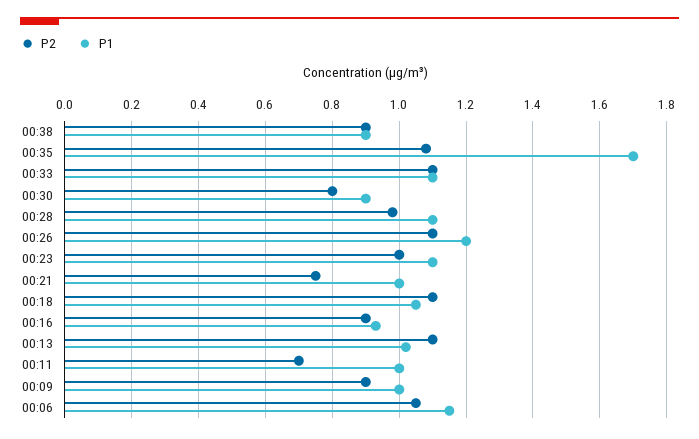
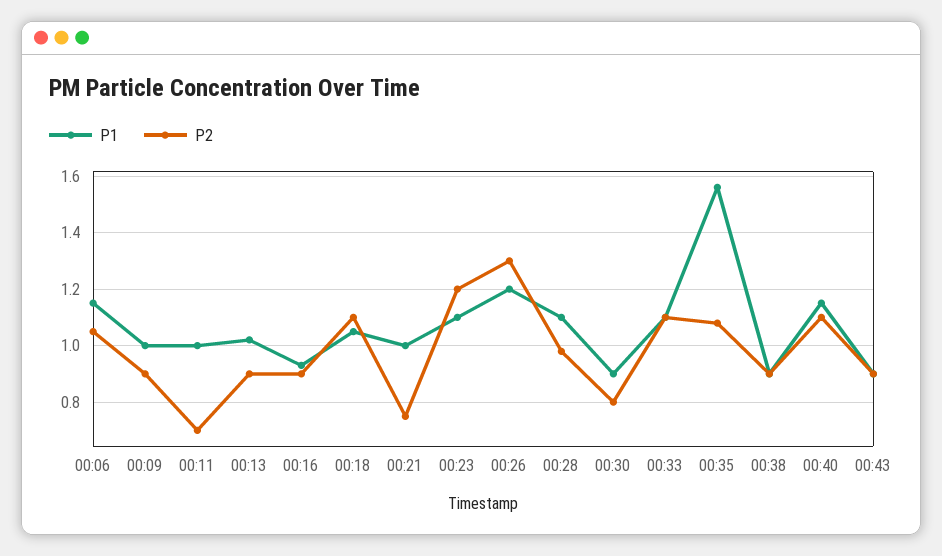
P1, 00:35: 1.7 -> 1.55
P2, 00:26: 1.1 -> 1.3
P2, 00:23: 1 -> 1.2
P2, 00:13: 1.1 -> 0.9
P1, 00:40: none -> 1.15
P2, 00:40: none -> 1.1
P1, 00:43: none -> 0.9
P2, 00:43: none -> 0.9

